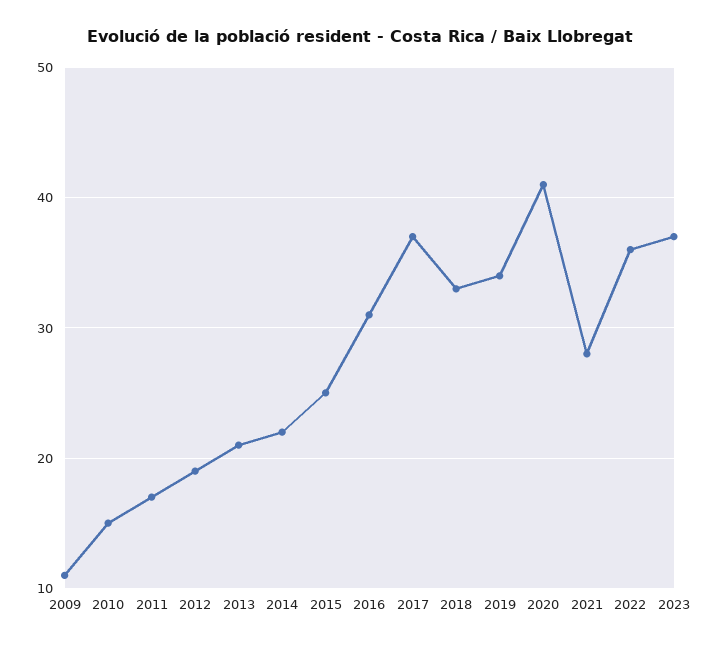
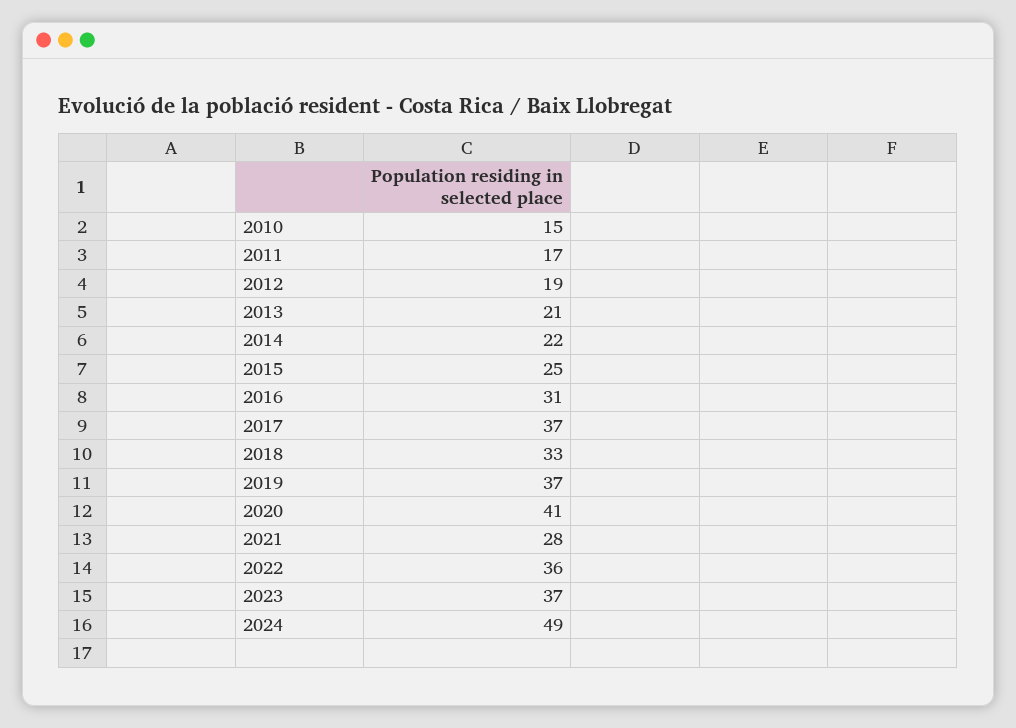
2009: 11 -> none
2019: 34 -> 37
2024: none -> 49

